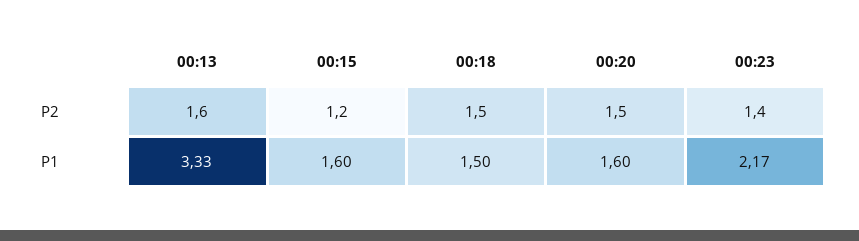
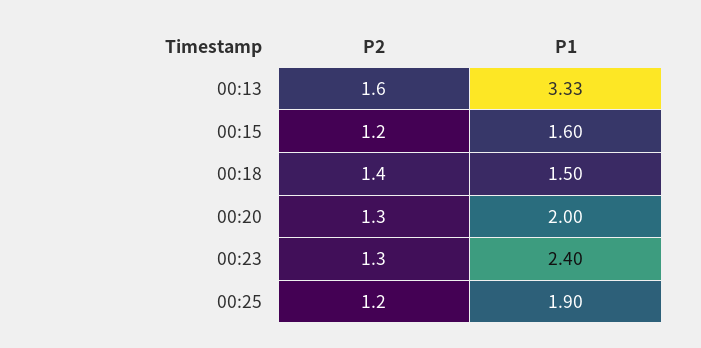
00:18, P2: 1.5 -> 1.4
00:20, P2: 1.5 -> 1.3
00:23, P2: 1.4 -> 1.3
00:20, P1: 1.6 -> 2
00:23, P1: 2.17 -> 2.4
00:25, P2: none -> 1.2
00:25, P1: none -> 1.9

